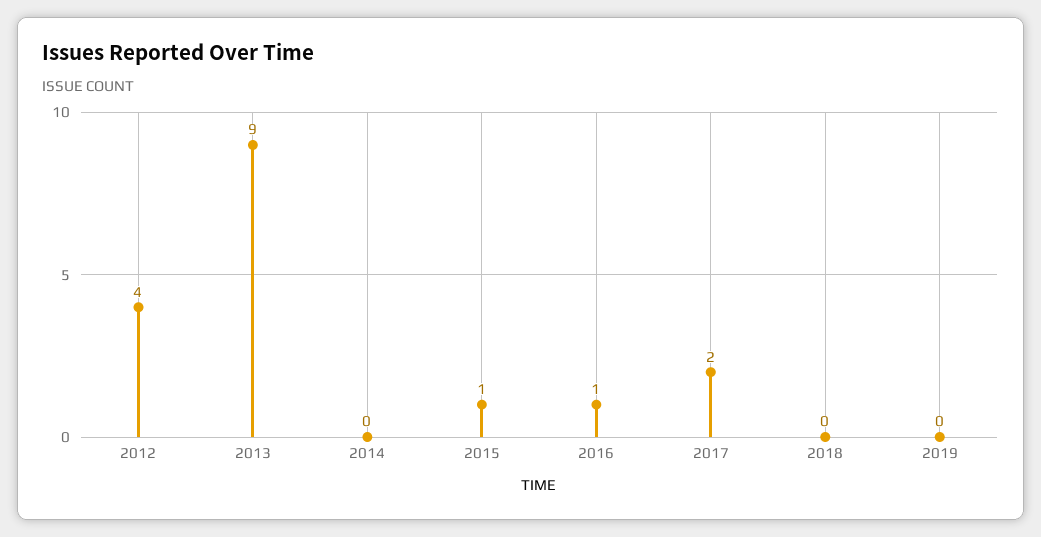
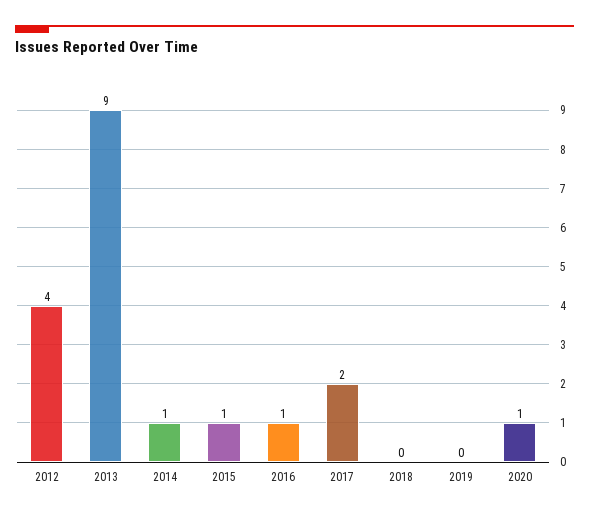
2014: 0 -> 1
2020: none -> 1

